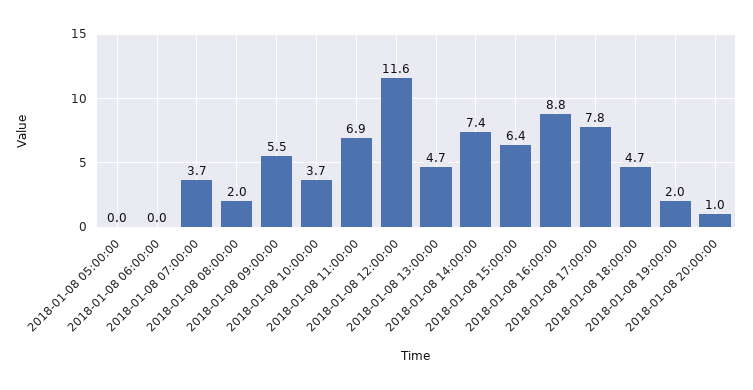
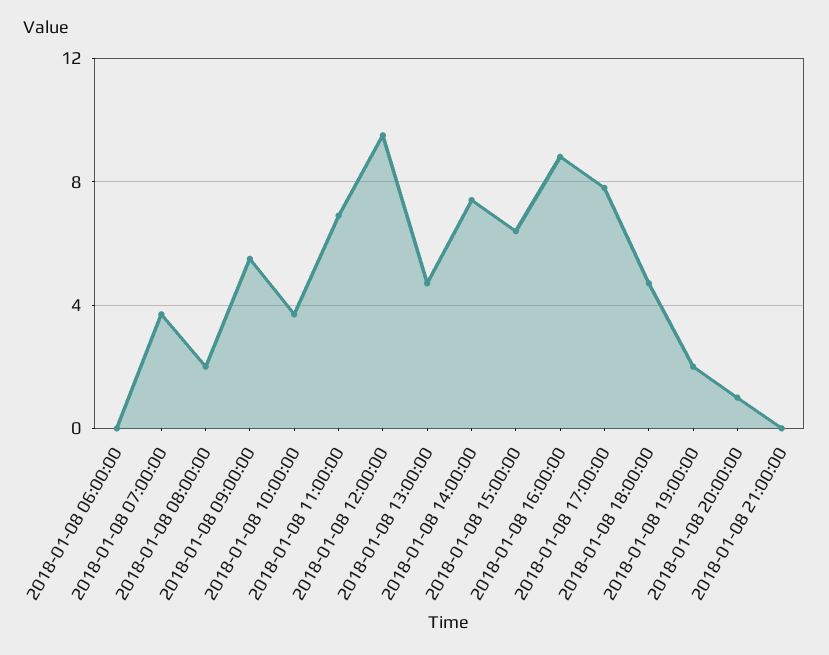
2018-01-08 05:00:00: 0 -> none
2018-01-08 12:00:00: 11.6 -> 9.5
2018-01-08 21:00:00: none -> 0

